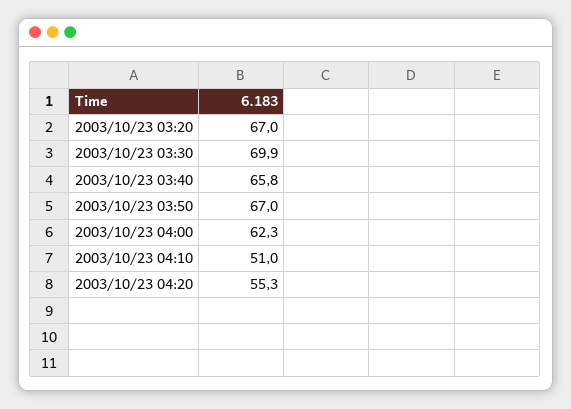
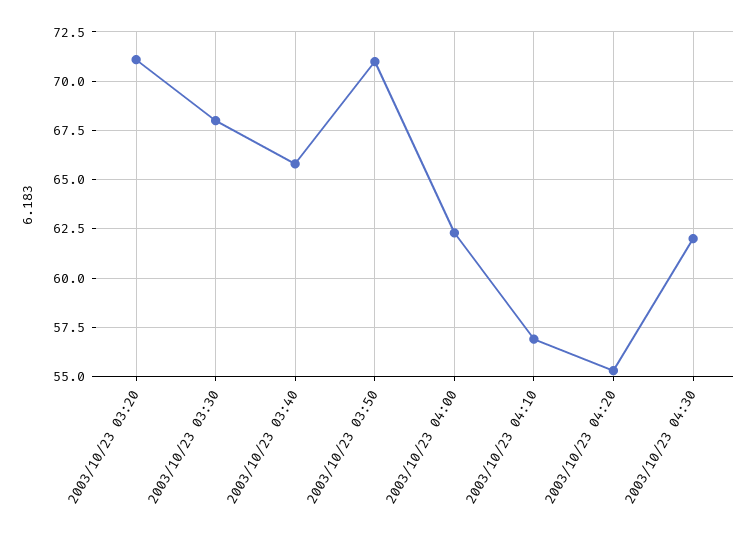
2003/10/23 03:20: 67 -> 71
2003/10/23 03:30: 69.9 -> 68
2003/10/23 03:50: 67 -> 71
2003/10/23 04:10: 51 -> 57
2003/10/23 04:30: none -> 62

